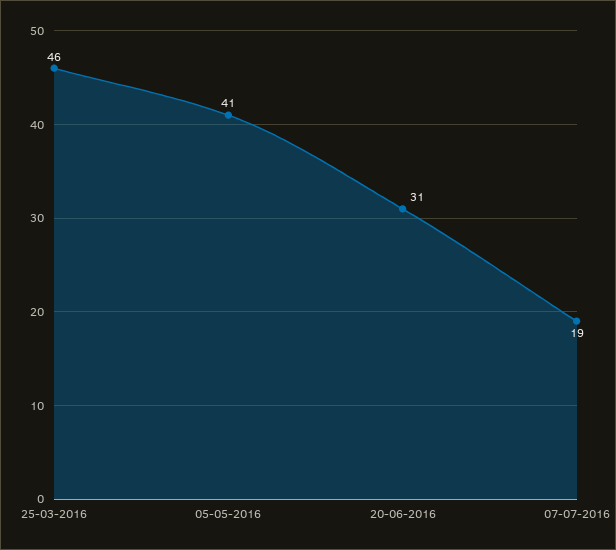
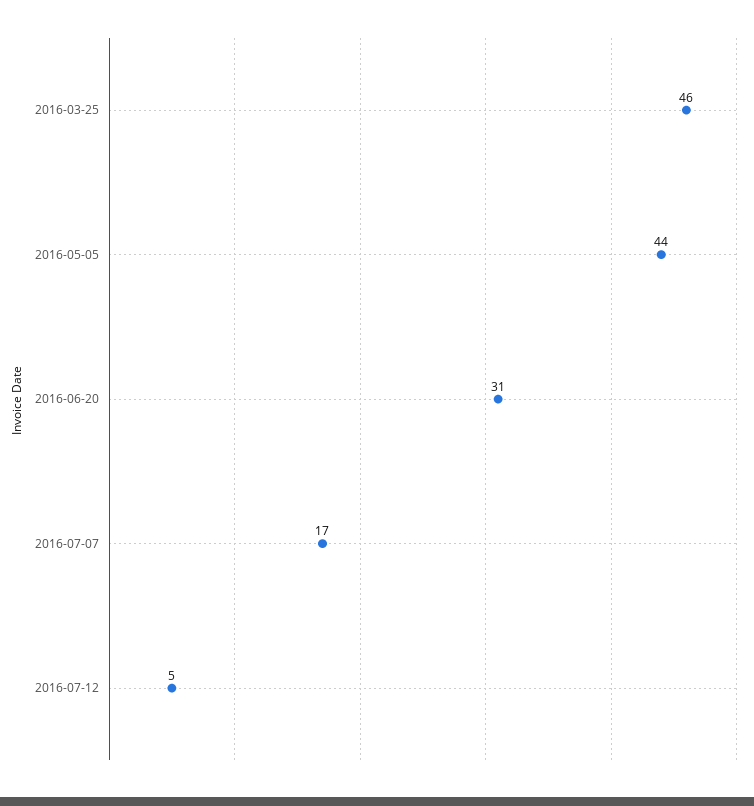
05-05-2016: 41 -> 44
07-07-2016: 19 -> 17
2016-07-12: none -> 5

